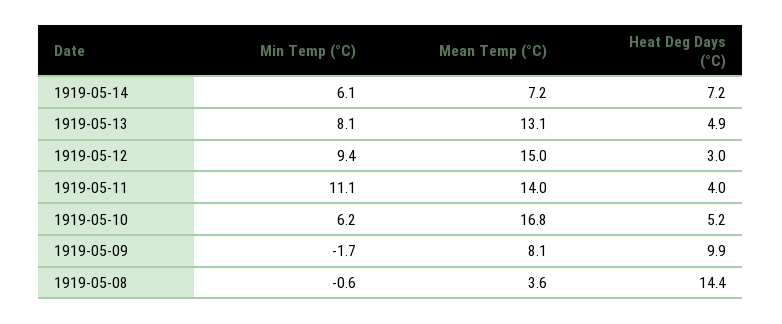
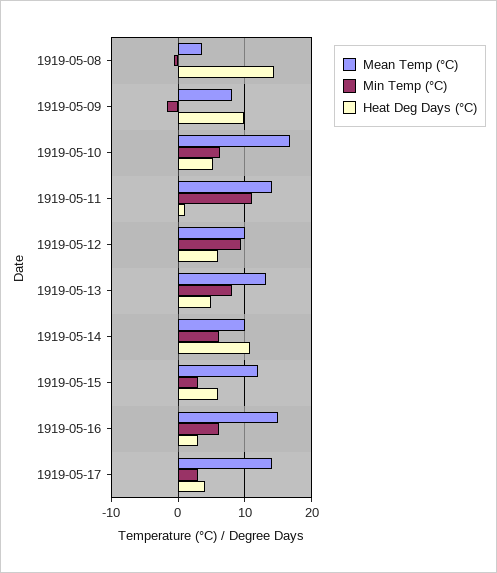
Mean Temp (°C), 1919-05-14: 7.2 -> 10
Heat Deg Days (°C), 1919-05-14: 7.2 -> 11
Mean Temp (°C), 1919-05-12: 15 -> 10
Heat Deg Days (°C), 1919-05-12: 3 -> 6
Heat Deg Days (°C), 1919-05-11: 4 -> 1
Mean Temp (°C), 1919-05-15: none -> 12
Min Temp (°C), 1919-05-15: none -> 3
Heat Deg Days (°C), 1919-05-15: none -> 6
Mean Temp (°C), 1919-05-16: none -> 15
Min Temp (°C), 1919-05-16: none -> 6
Heat Deg Days (°C), 1919-05-16: none -> 3
Mean Temp (°C), 1919-05-17: none -> 14
Min Temp (°C), 1919-05-17: none -> 3
Heat Deg Days (°C), 1919-05-17: none -> 4

